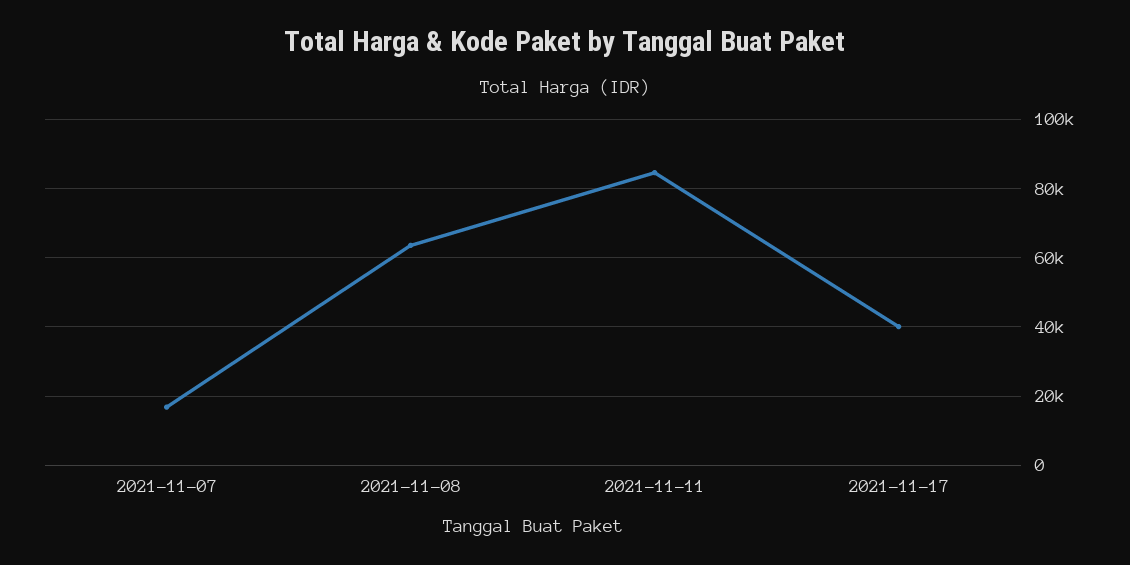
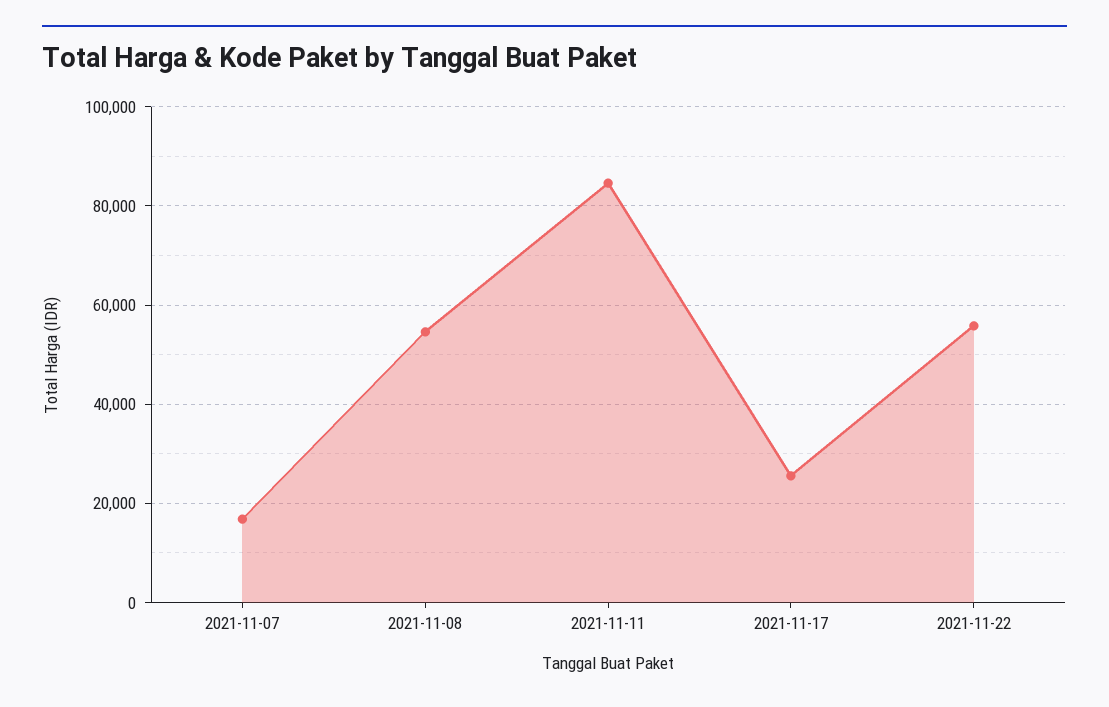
2021-11-08: 64000 -> 54000
2021-11-17: 40000 -> 26000
2021-11-22: none -> 56000

